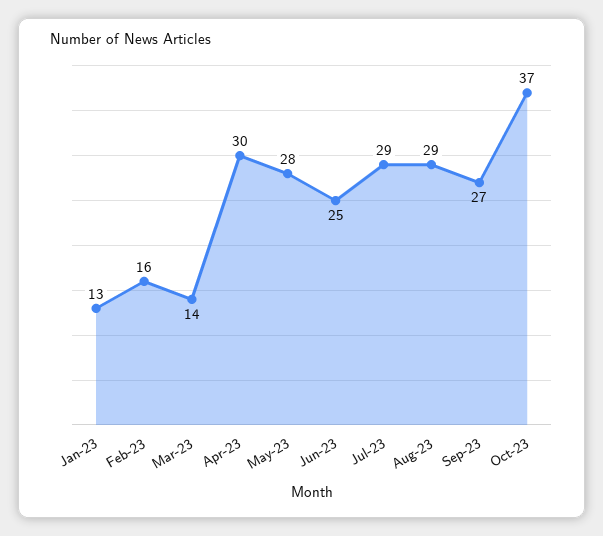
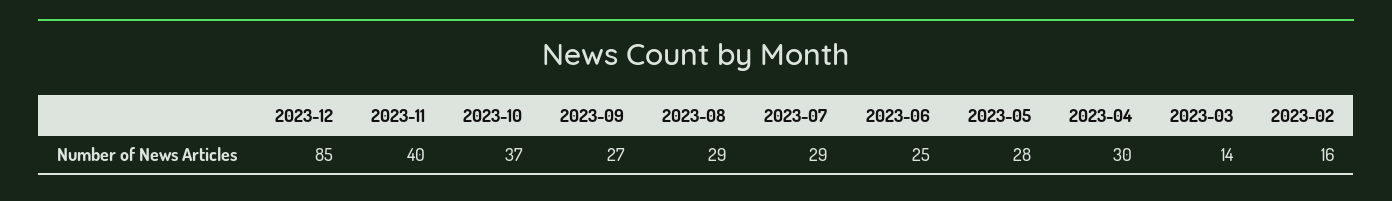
Jan-23: 13 -> none
2023-12: none -> 85
2023-11: none -> 40

